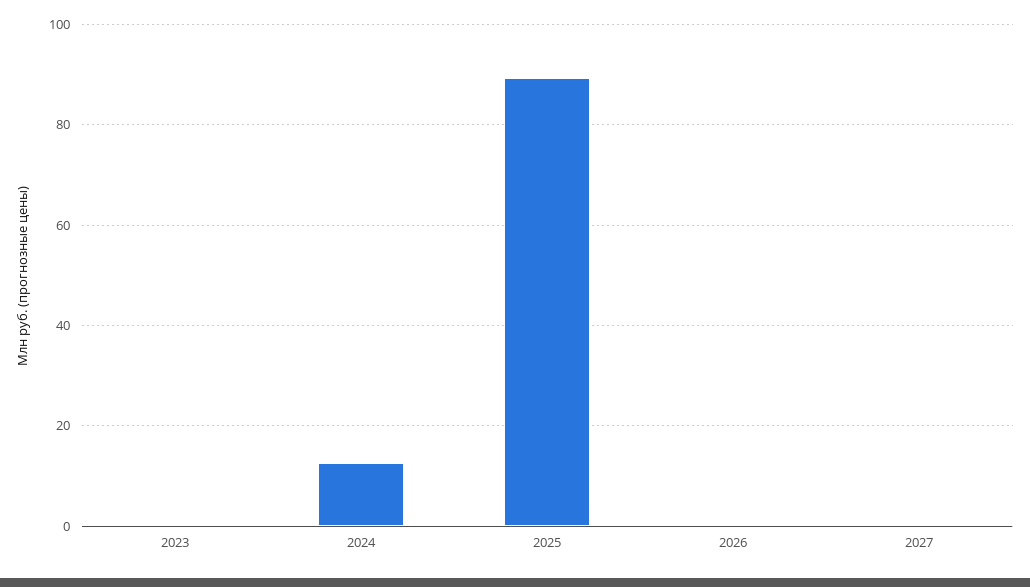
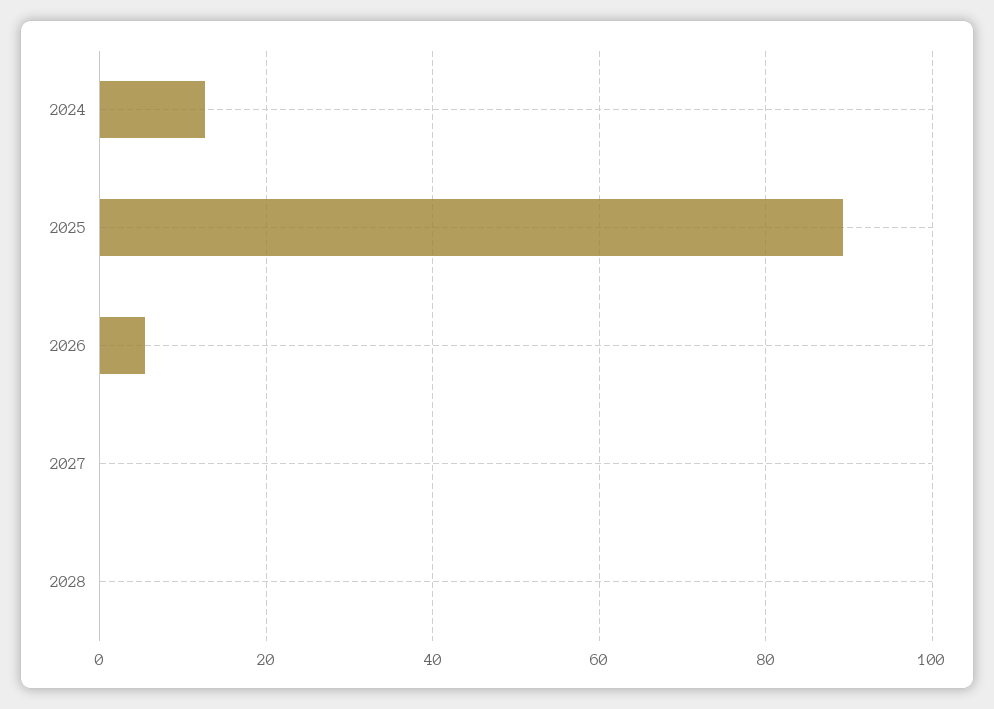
2023: 0 -> none
2026: 0 -> 6
2028: none -> 0

